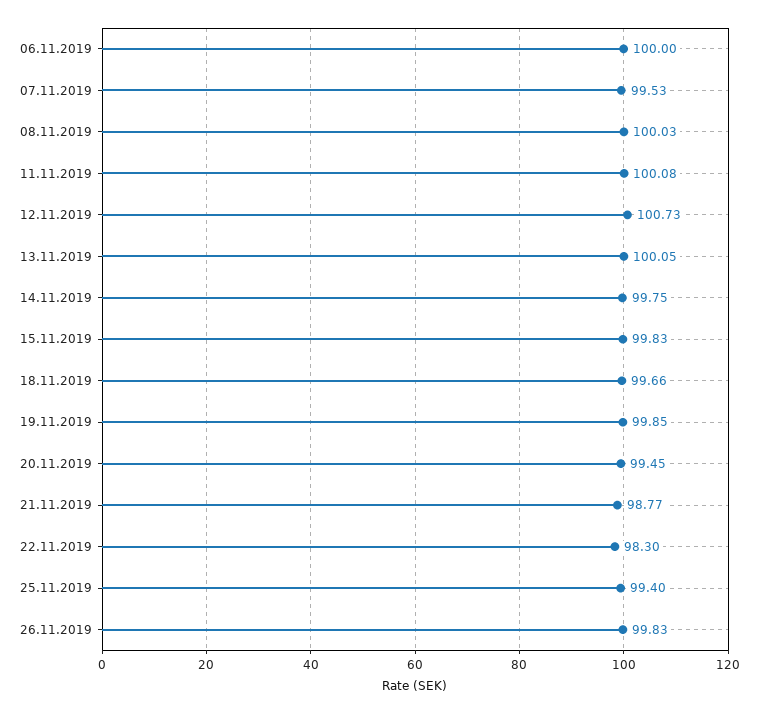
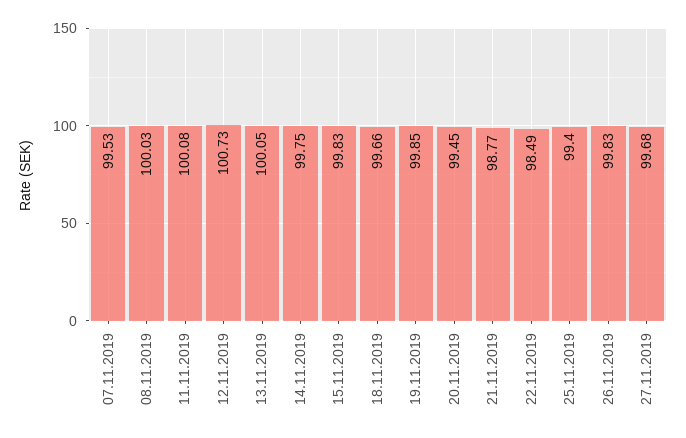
06.11.2019: 100 -> none
22.11.2019: 98.3 -> 98.49
27.11.2019: none -> 99.68

